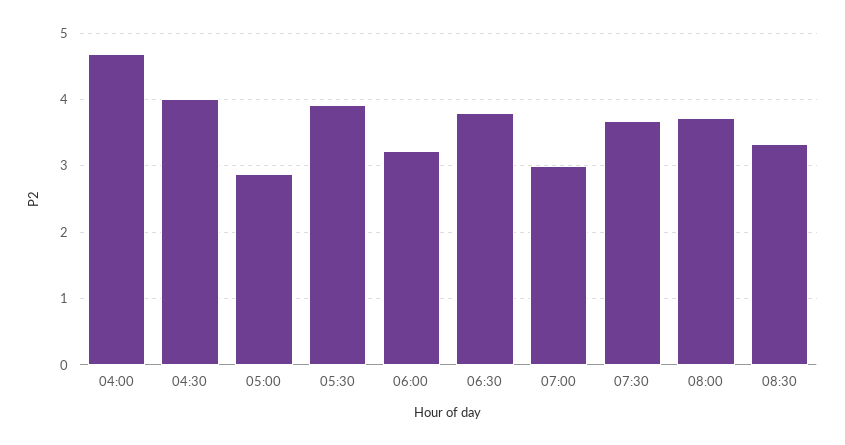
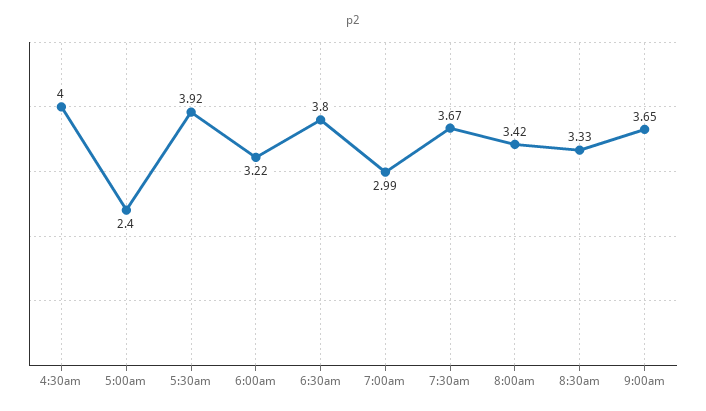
04:00: 4.7 -> none
05:00: 2.9 -> 2.4
08:00: 3.7 -> 3.42
9:00am: none -> 3.65

